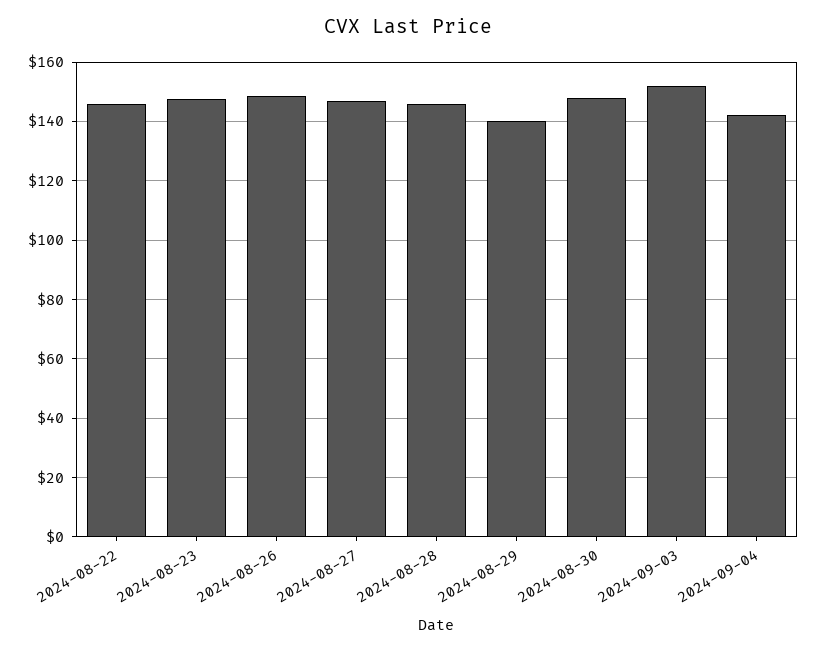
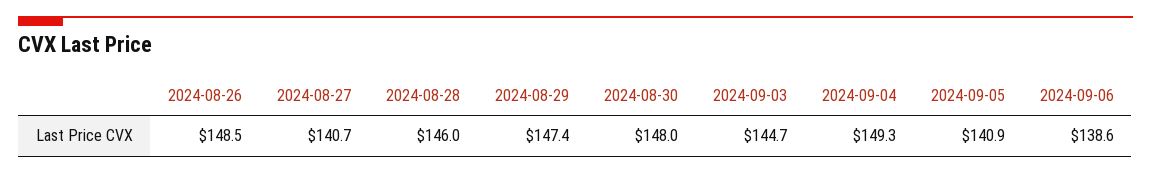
2024-08-22: 145 -> none
2024-08-23: 147.5 -> none
2024-08-27: 147.5 -> 140.7
2024-08-29: 140 -> 147.4
2024-09-03: 152.5 -> 144.7
2024-09-04: 142.5 -> 149.3
2024-09-05: none -> 140.9
2024-09-06: none -> 138.6

